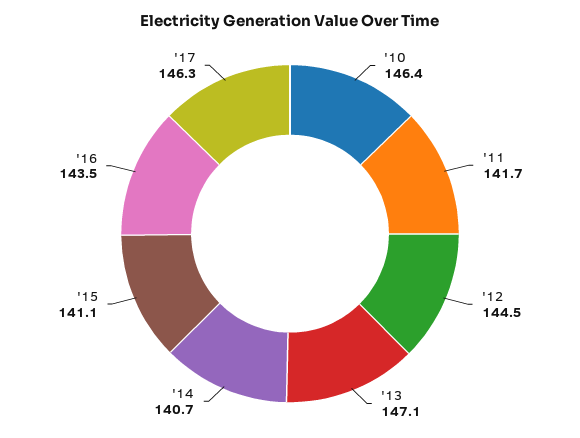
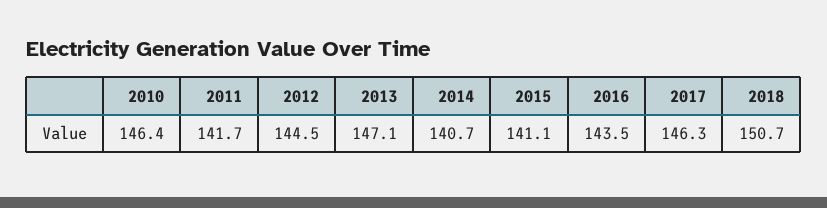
2018: none -> 150.7

